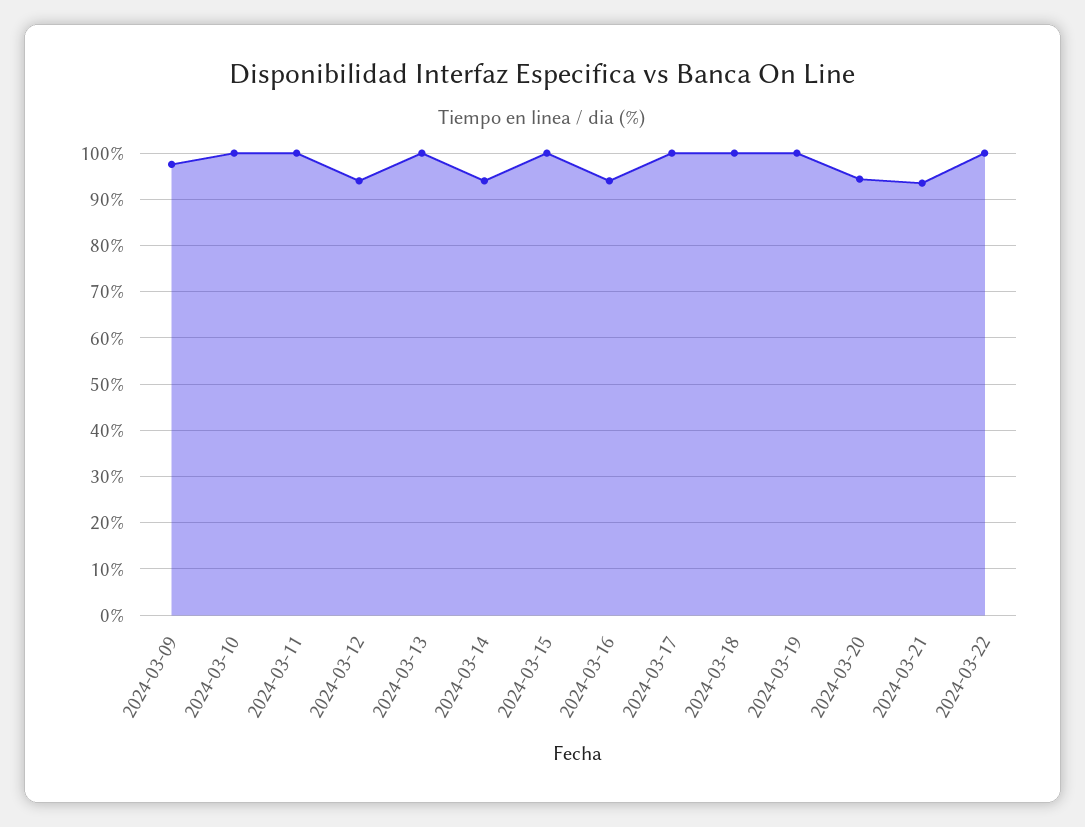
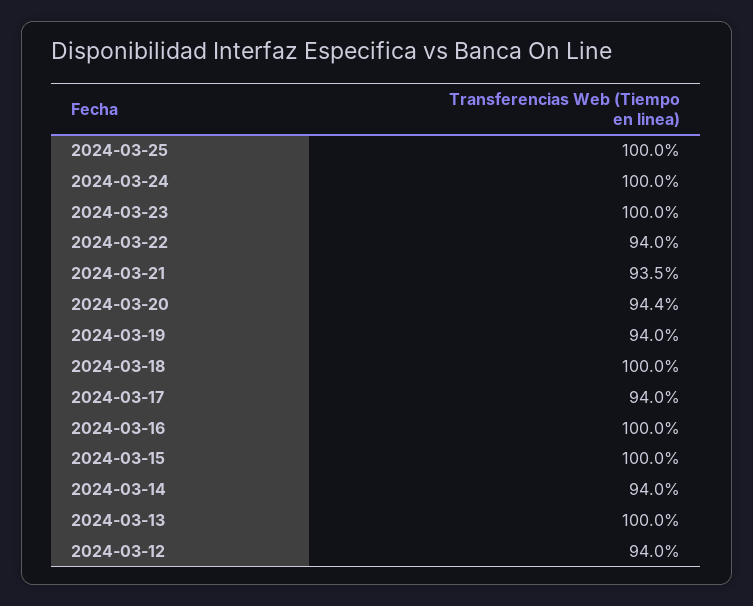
2024-03-09: 98 -> none
2024-03-10: 100 -> none
2024-03-11: 100 -> none
2024-03-16: 94 -> 100
2024-03-17: 100 -> 94
2024-03-19: 100 -> 94
2024-03-22: 100 -> 94
2024-03-25: none -> 100
2024-03-24: none -> 100
2024-03-23: none -> 100

